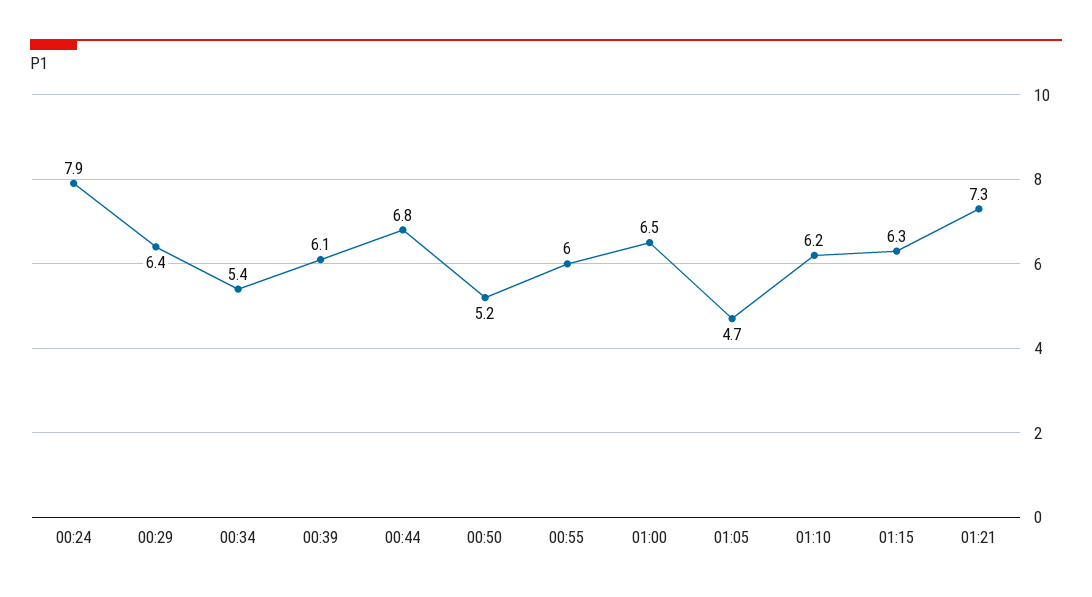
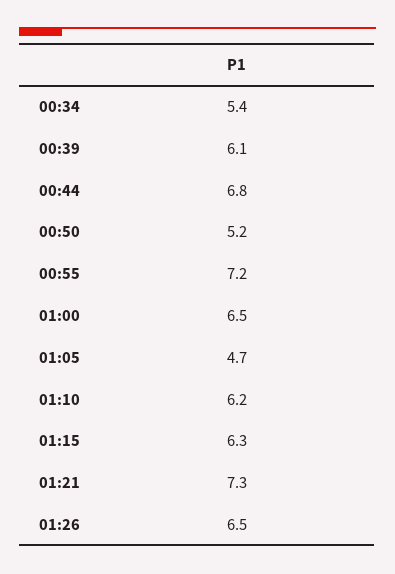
00:24: 7.9 -> none
00:29: 6.4 -> none
00:55: 6 -> 7.2
01:26: none -> 6.5

